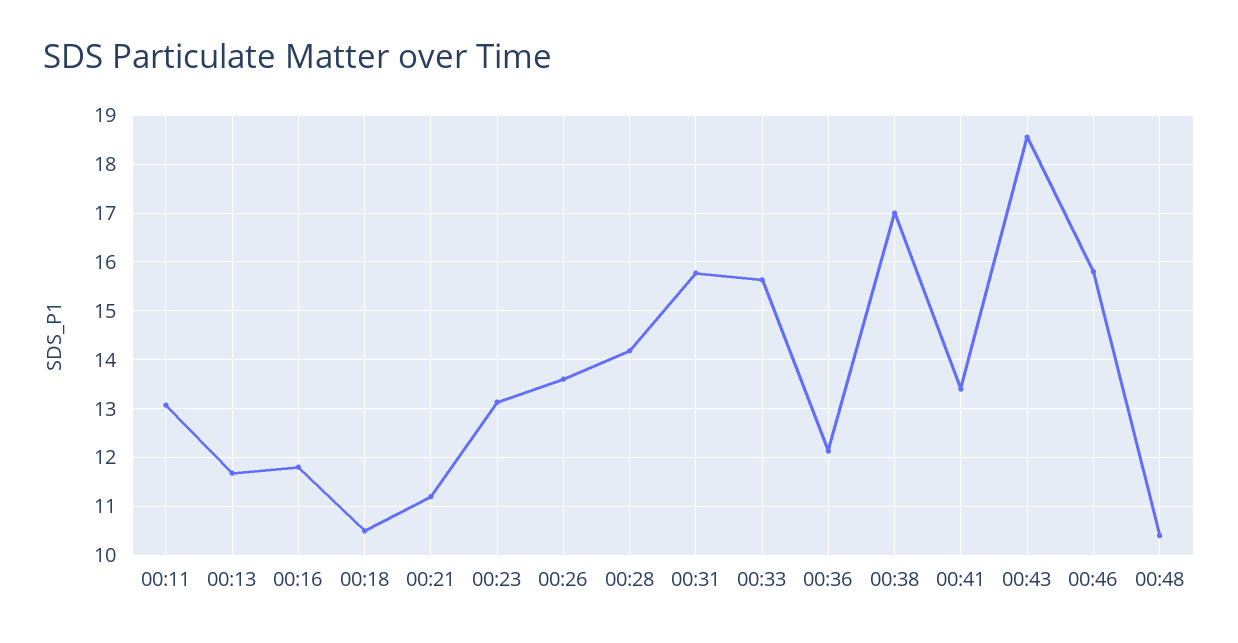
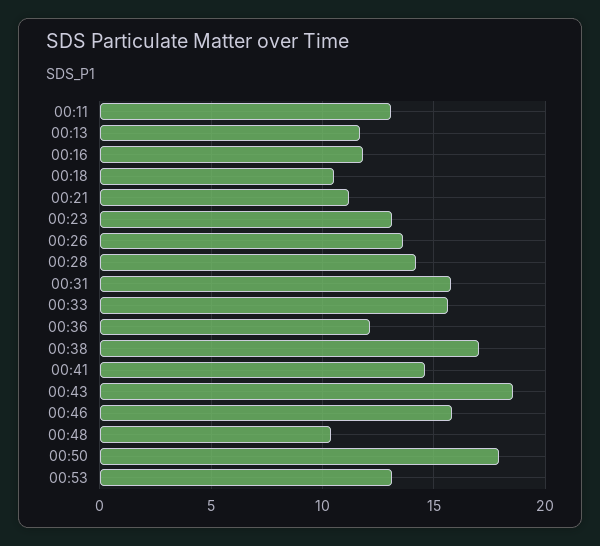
00:41: 13.4 -> 14.5
00:50: none -> 18
00:53: none -> 13

